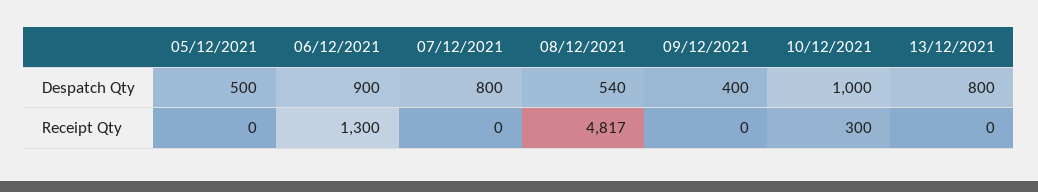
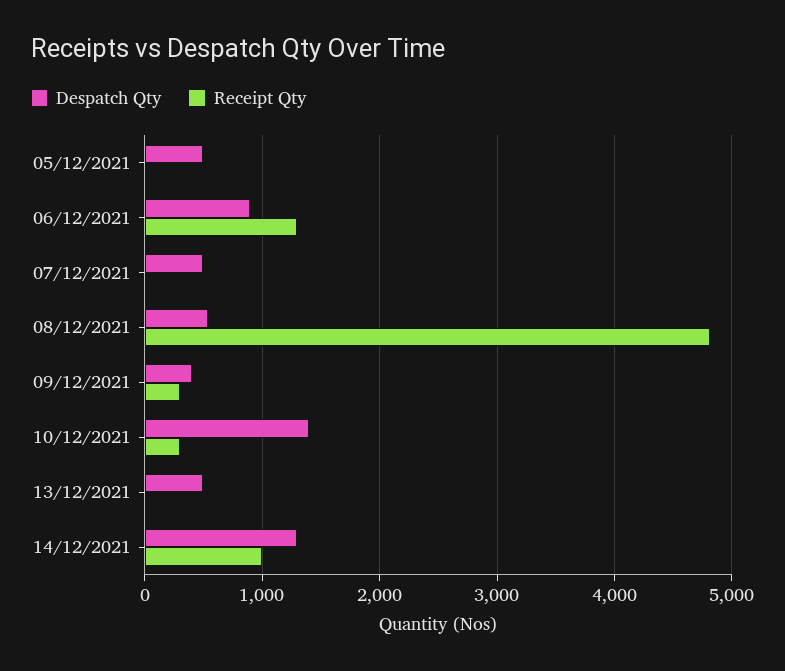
Despatch Qty, 07/12/2021: 800 -> 500
Despatch Qty, 10/12/2021: 1000 -> 1400
Despatch Qty, 13/12/2021: 800 -> 500
Receipt Qty, 09/12/2021: 0 -> 300
Despatch Qty, 14/12/2021: none -> 1300
Receipt Qty, 14/12/2021: none -> 1000

